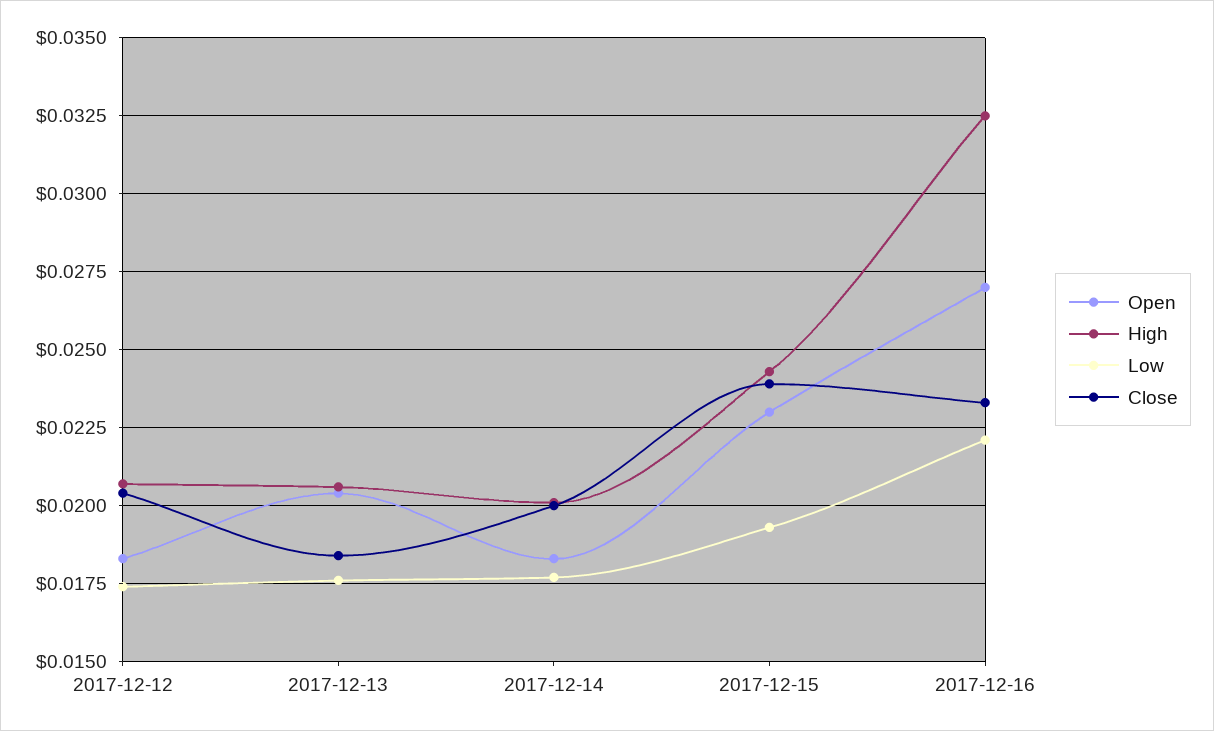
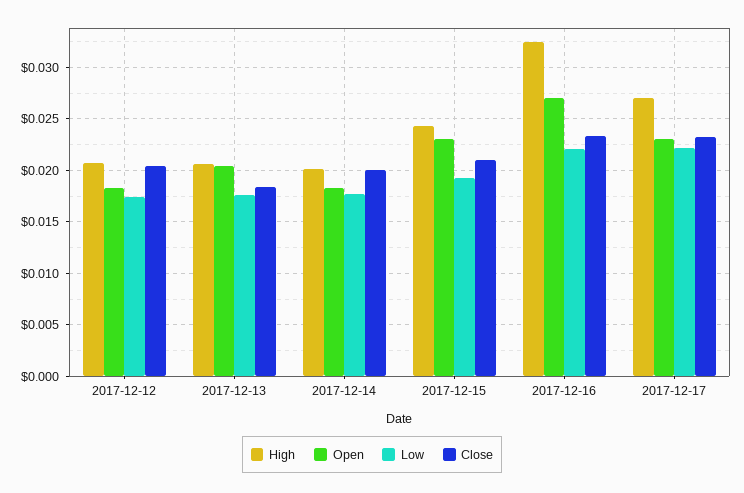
Close, 2017-12-15: 0.024 -> 0.021
High, 2017-12-17: none -> 0.027
Open, 2017-12-17: none -> 0.023
Low, 2017-12-17: none -> 0.022
Close, 2017-12-17: none -> 0.023

